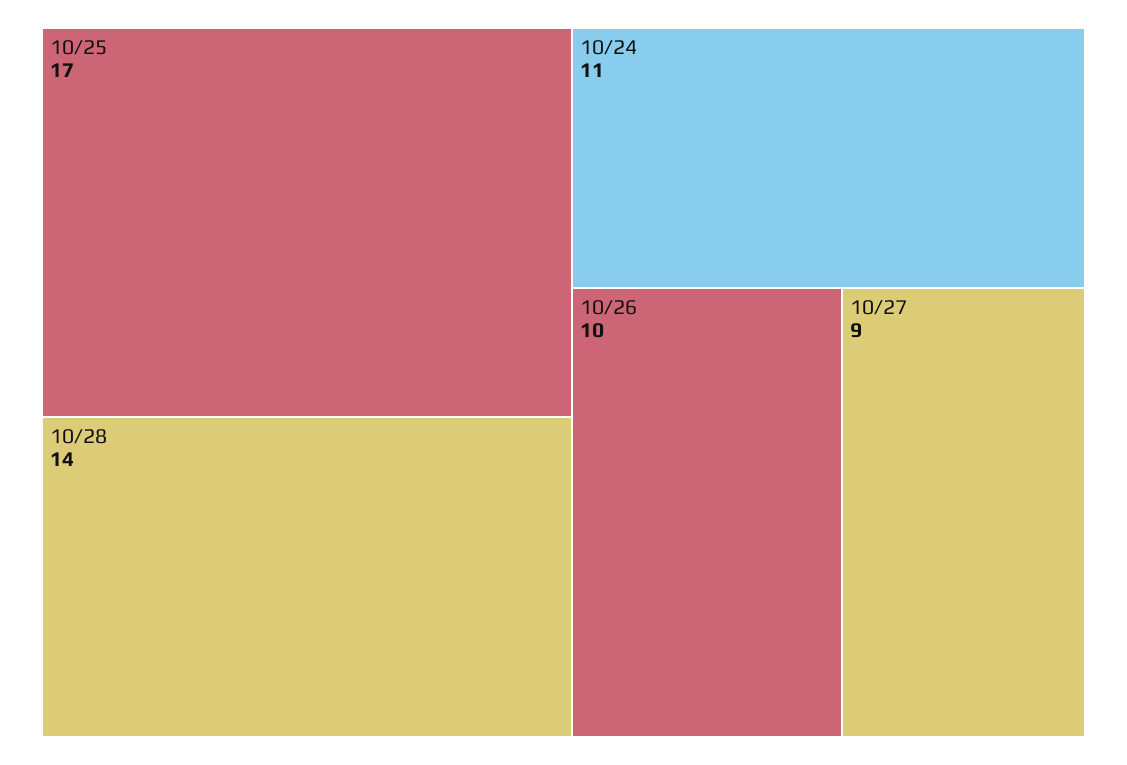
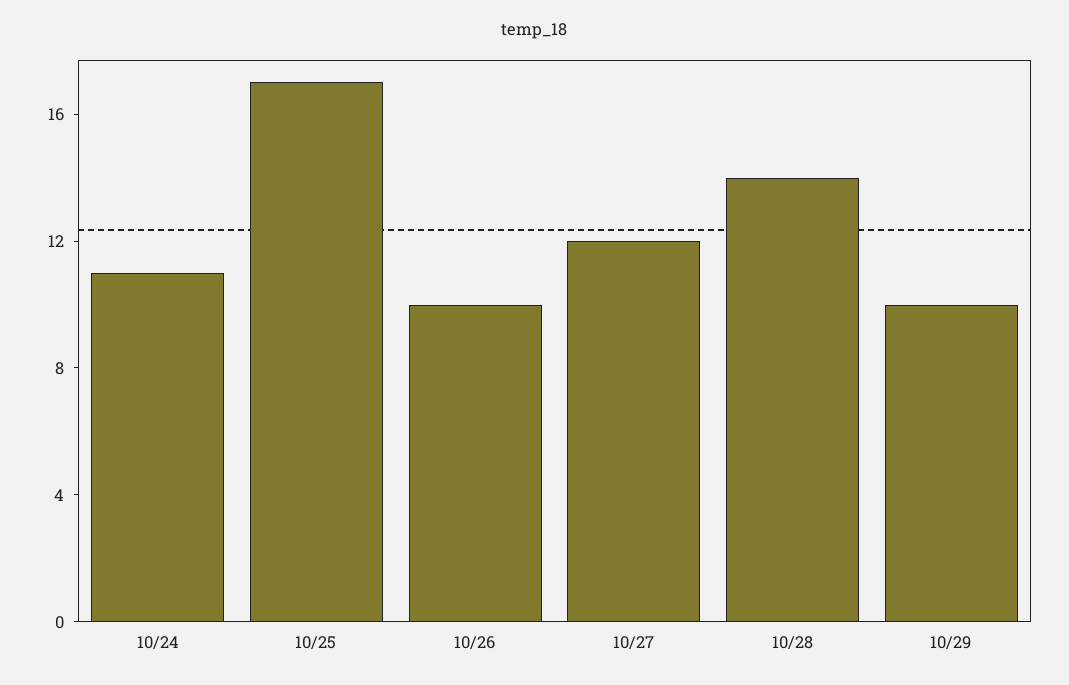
10/27: 9 -> 12
10/29: none -> 10

